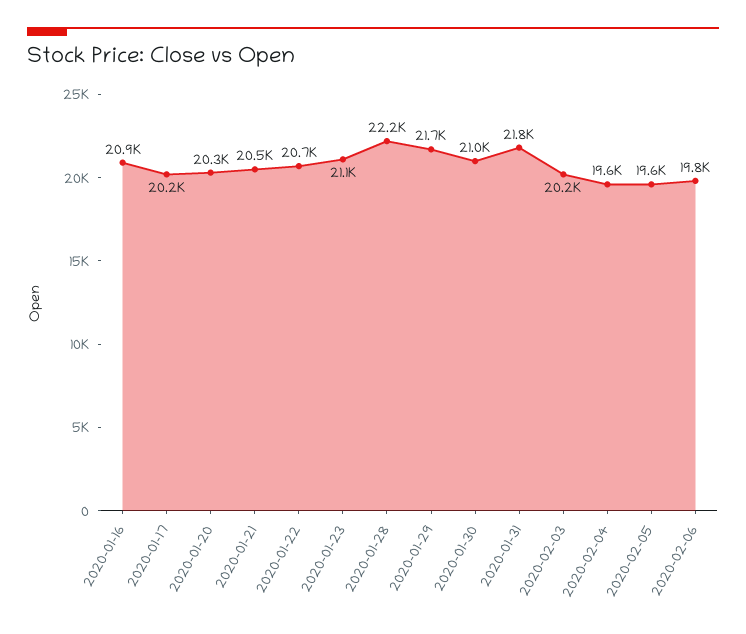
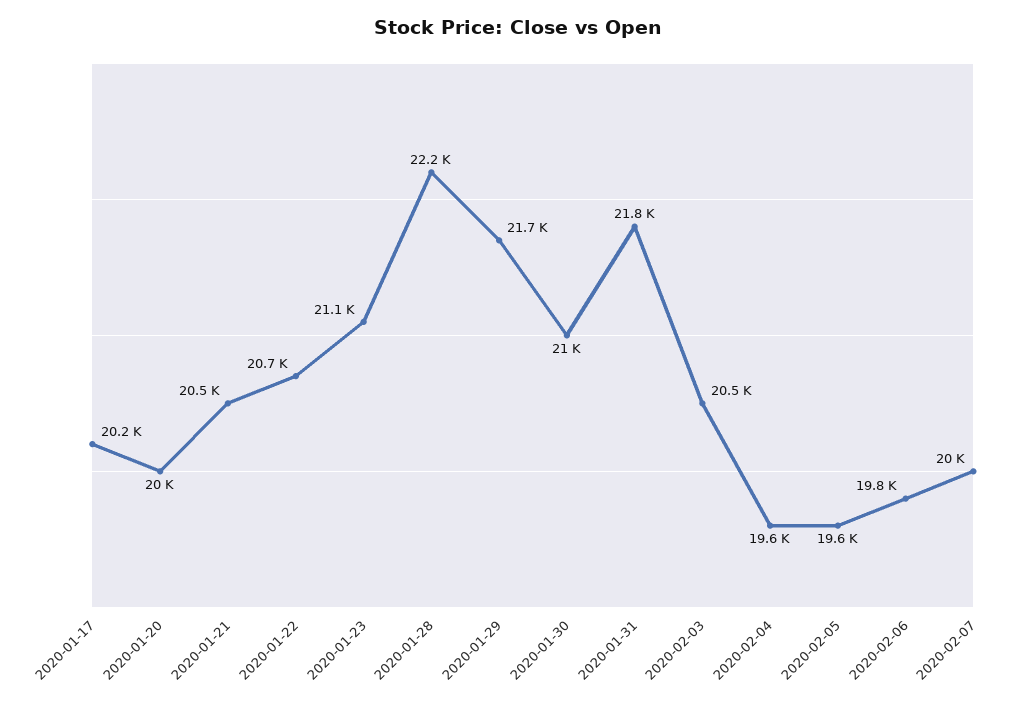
2020-01-16: 20900 -> none
2020-01-20: 20300 -> 20000
2020-02-03: 20200 -> 20500
2020-02-07: none -> 20000

